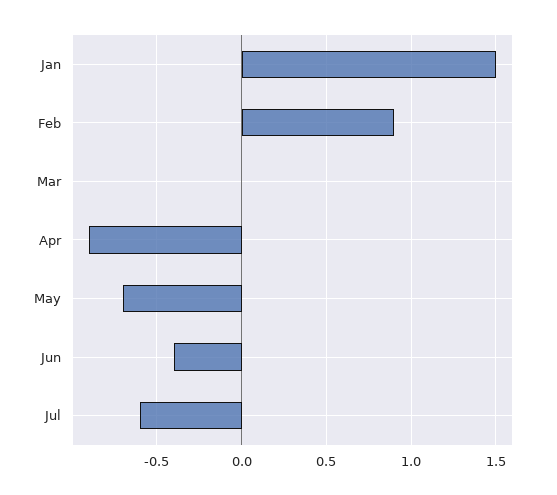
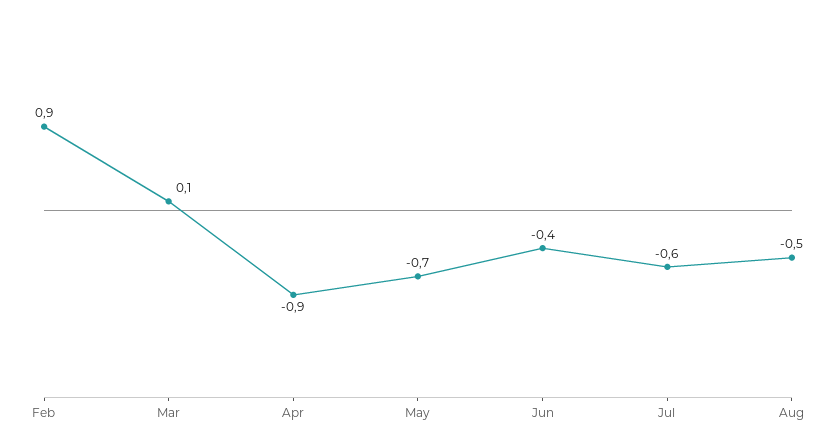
Jan: 1.5 -> none
Mar: 0 -> 0.1
Aug: none -> -0.5

